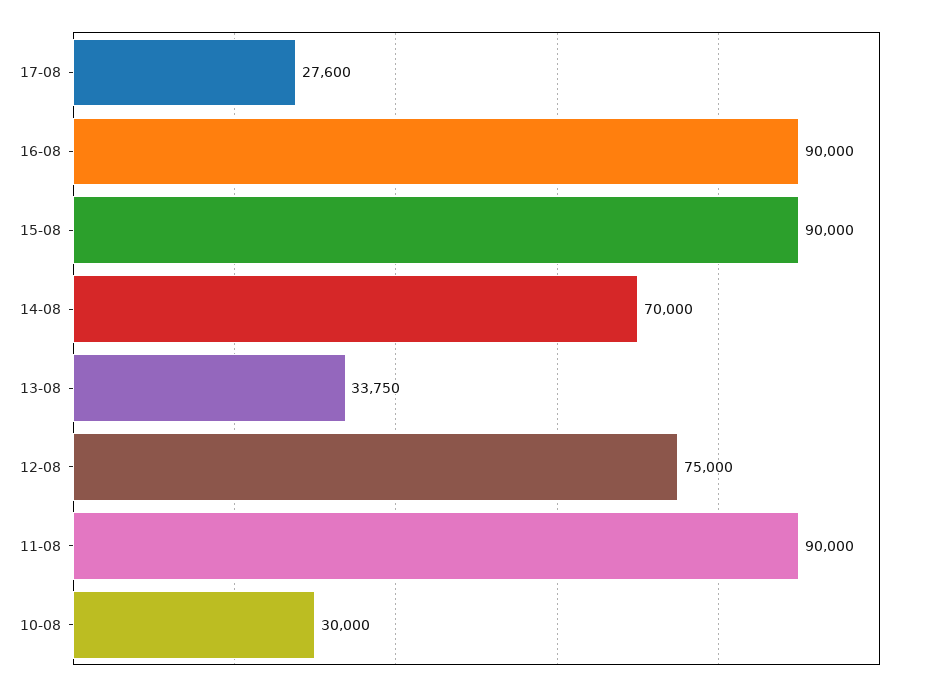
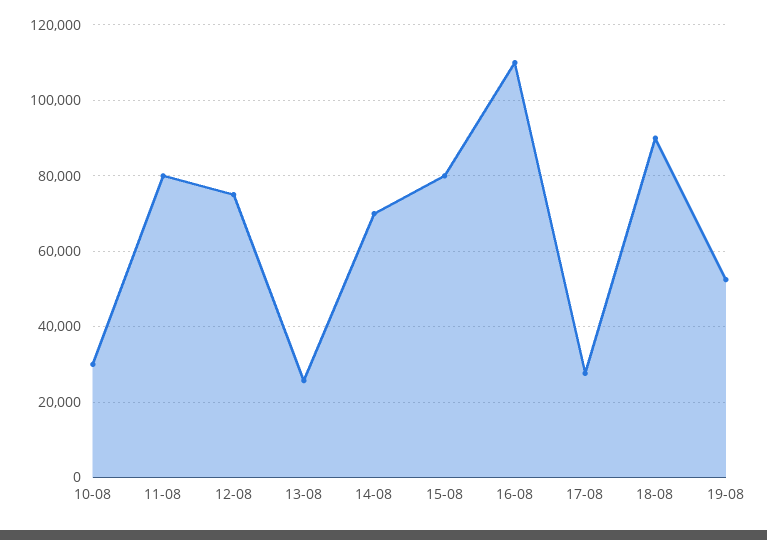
16-08: 90000 -> 110000
15-08: 90000 -> 80000
13-08: 33750 -> 26000
11-08: 90000 -> 80000
18-08: none -> 90000
19-08: none -> 52000

